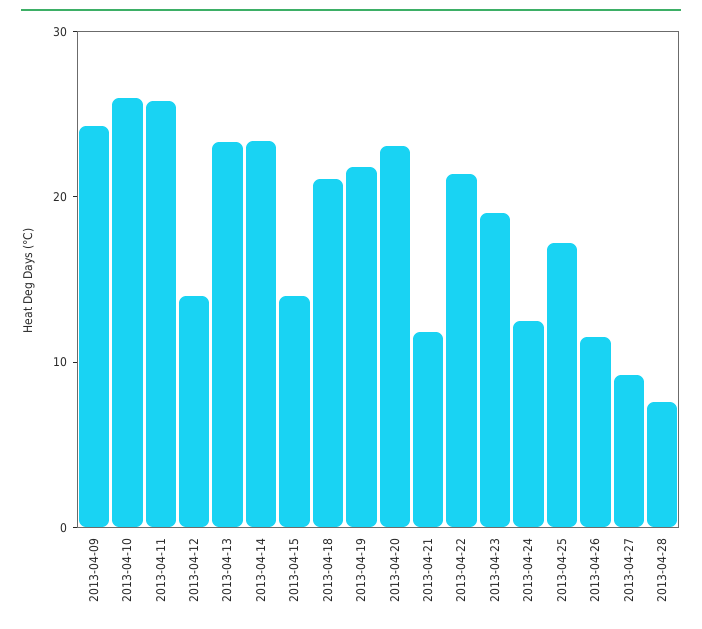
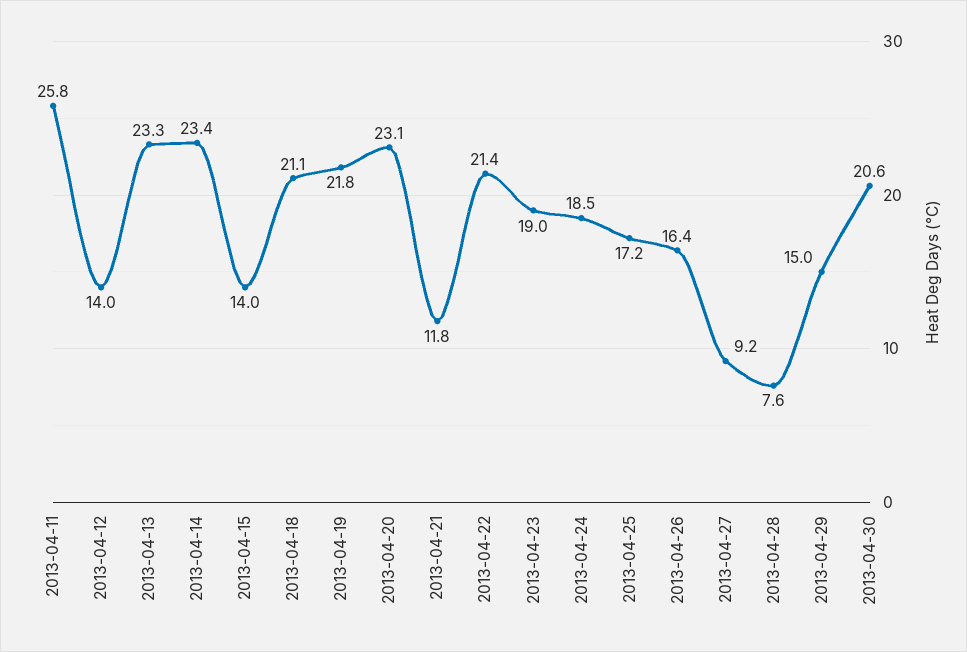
2013-04-09: 24 -> none
2013-04-10: 26 -> none
2013-04-24: 12 -> 18.5
2013-04-26: 12 -> 16.4
2013-04-29: none -> 15
2013-04-30: none -> 20.6

